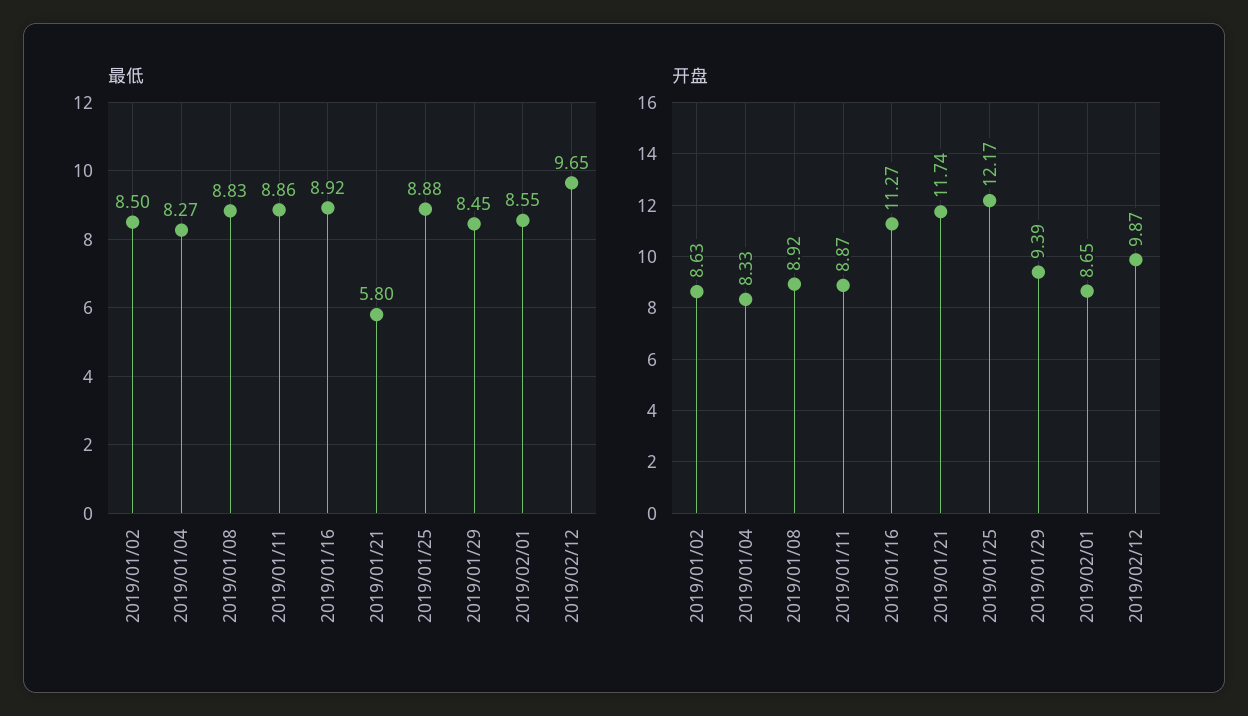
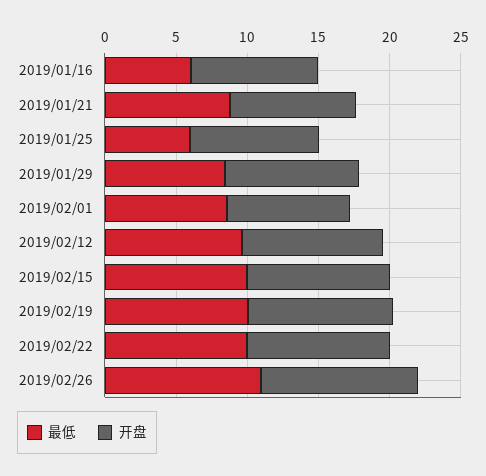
最低, 2019/01/02: 8.5 -> none
最低, 2019/01/04: 8.27 -> none
最低, 2019/01/08: 8.83 -> none
最低, 2019/01/11: 8.86 -> none
最低, 2019/01/16: 8.92 -> 6
最低, 2019/01/21: 5.8 -> 9
最低, 2019/01/25: 8.88 -> 6
开盘, 2019/01/02: 8.63 -> none
开盘, 2019/01/04: 8.33 -> none
开盘, 2019/01/08: 8.92 -> none
开盘, 2019/01/11: 8.87 -> none
开盘, 2019/01/16: 11.27 -> 9
开盘, 2019/01/21: 11.74 -> 9
开盘, 2019/01/25: 12.17 -> 9
最低, 2019/02/15: none -> 10
开盘, 2019/02/15: none -> 10
最低, 2019/02/19: none -> 10
开盘, 2019/02/19: none -> 10
最低, 2019/02/22: none -> 10
开盘, 2019/02/22: none -> 10
最低, 2019/02/26: none -> 11
开盘, 2019/02/26: none -> 11

